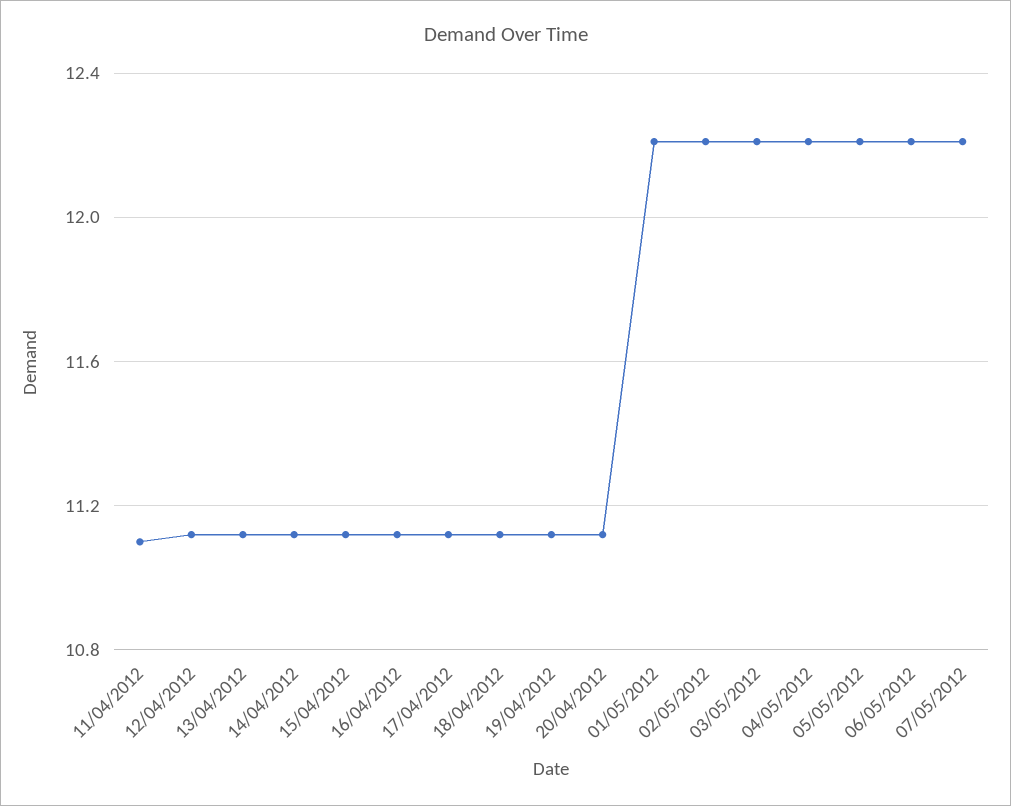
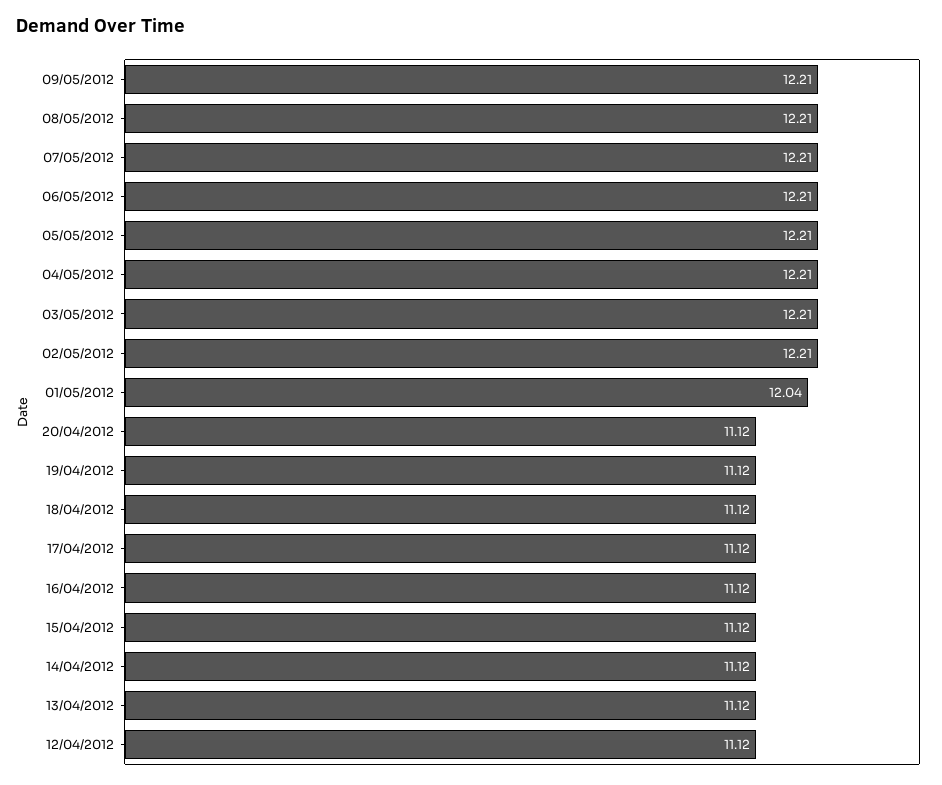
11/04/2012: 11.1 -> none
01/05/2012: 12.2 -> 12.04
09/05/2012: none -> 12.21
08/05/2012: none -> 12.21

